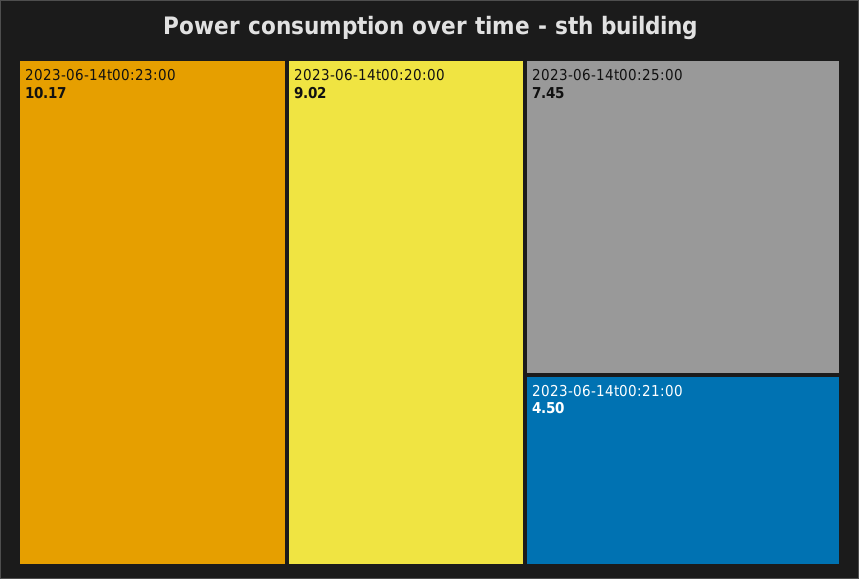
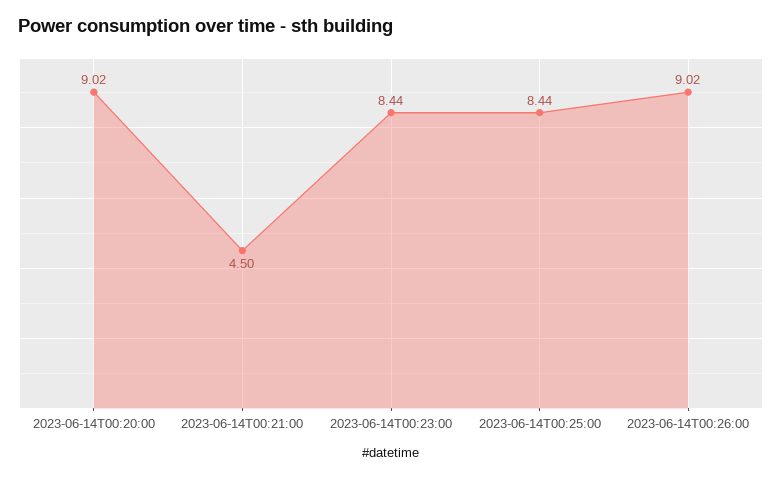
2023-06-14t00:23:00: 10.17 -> 8.44
2023-06-14t00:25:00: 7.45 -> 8.44
2023-06-14T00:26:00: none -> 9.02

